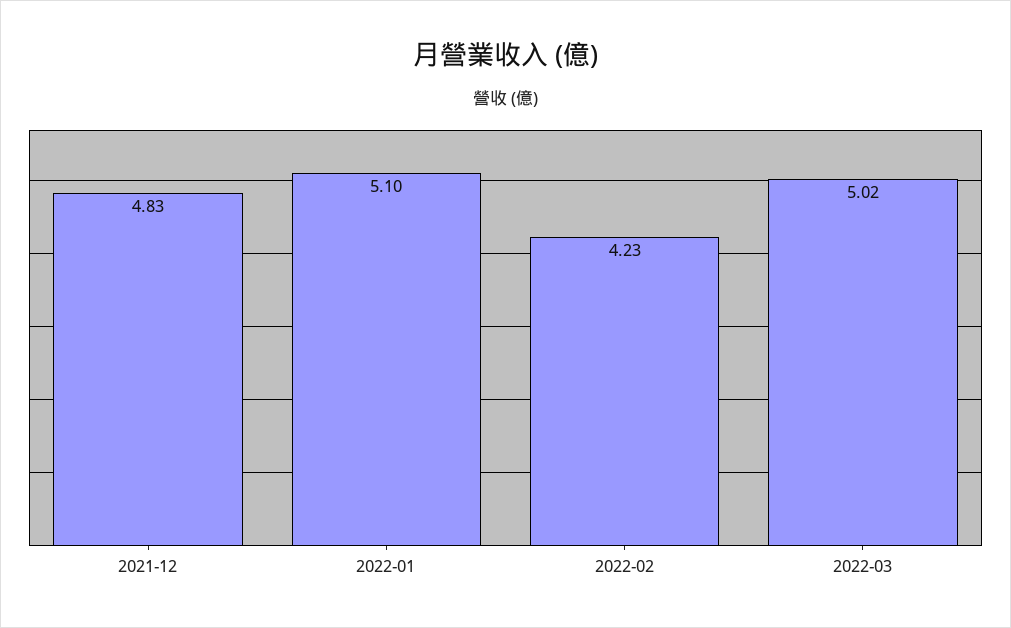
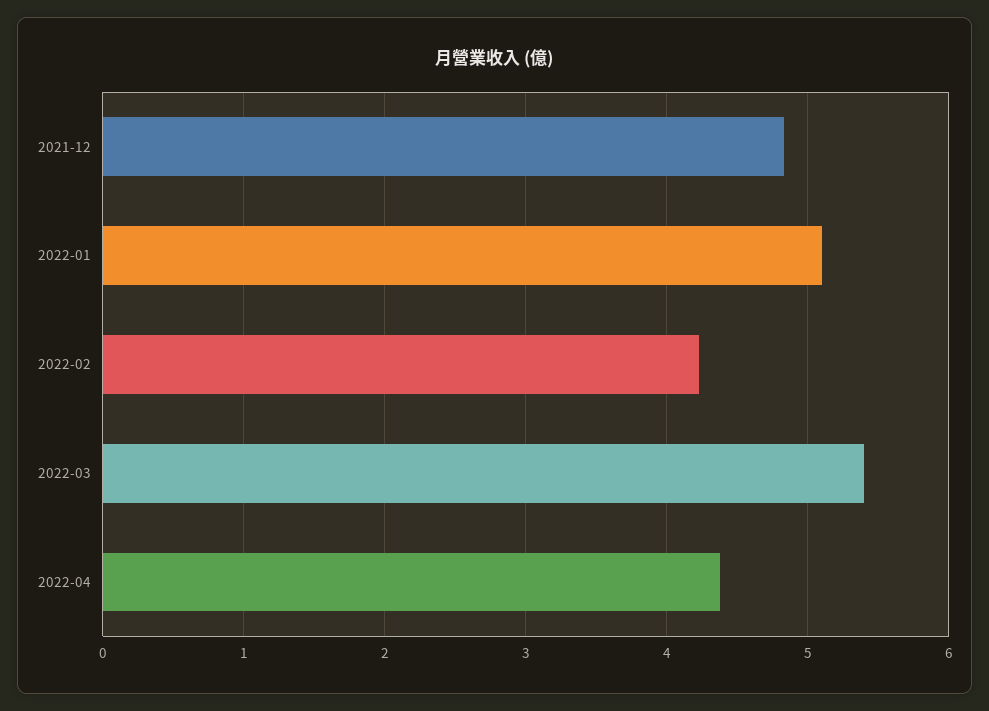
2022-03: 5.02 -> 5.4
2022-04: none -> 4.4

